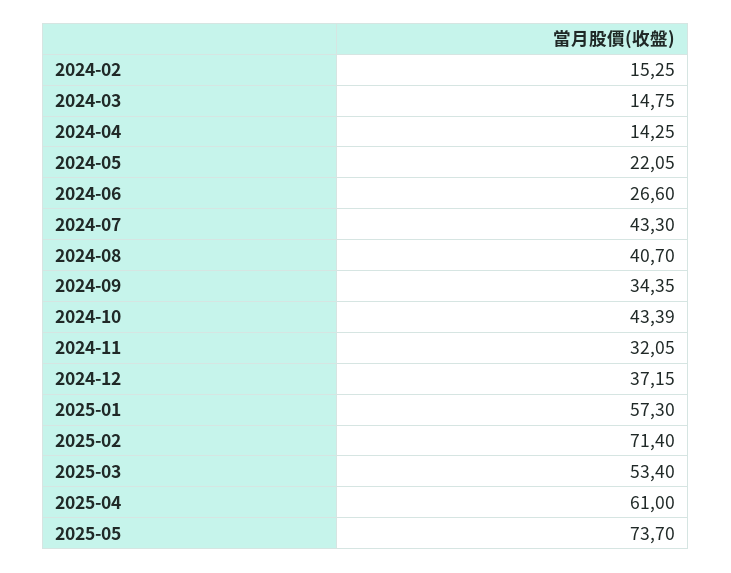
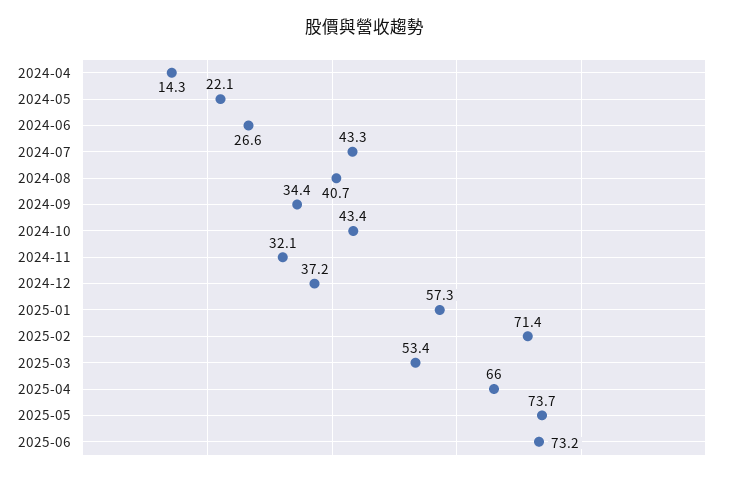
2024-02: 15.25 -> none
2024-03: 14.75 -> none
2025-04: 61 -> 66
2025-06: none -> 73.2

